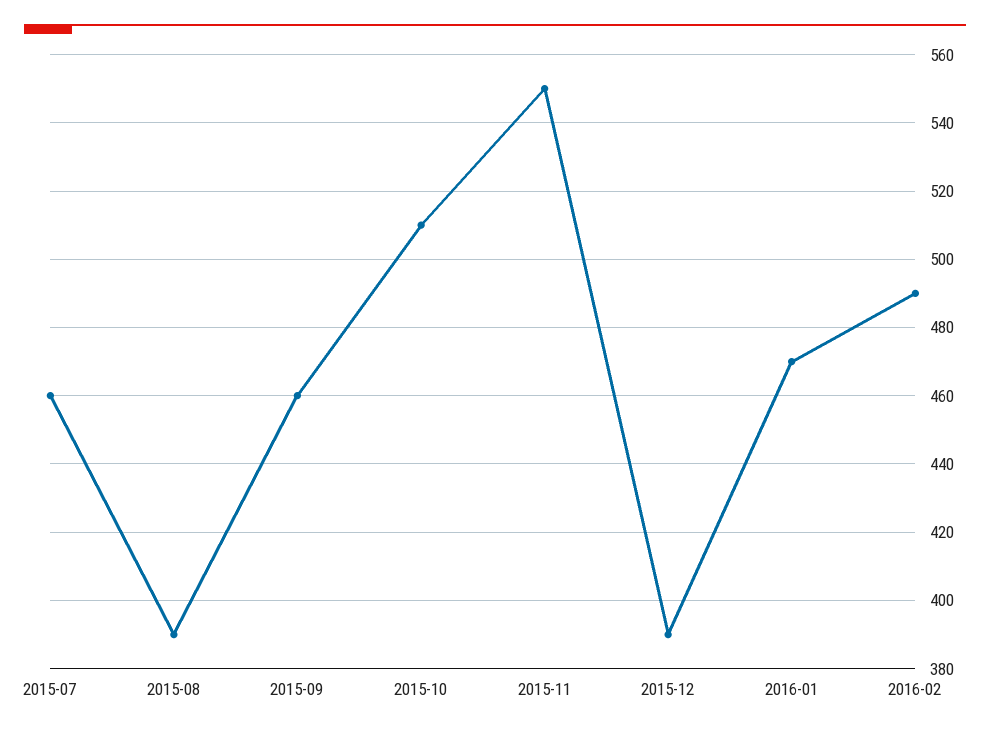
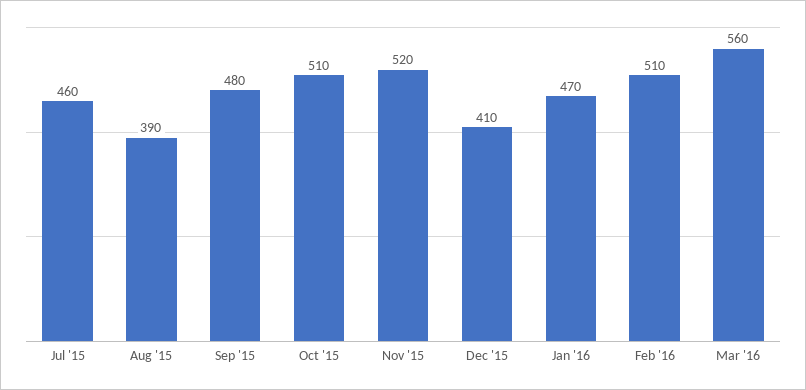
2015-09: 460 -> 480
2015-11: 550 -> 520
2015-12: 390 -> 410
2016-02: 490 -> 510
Mar '16: none -> 560

